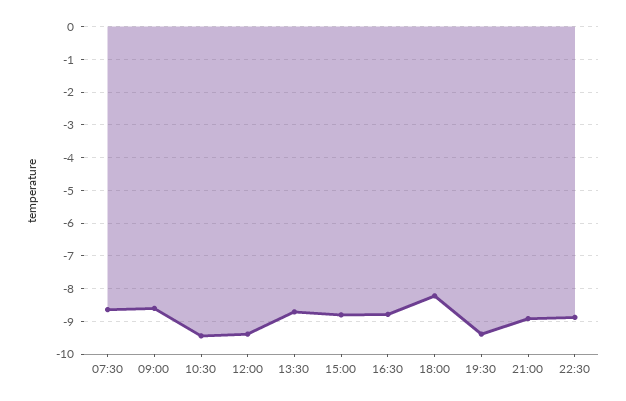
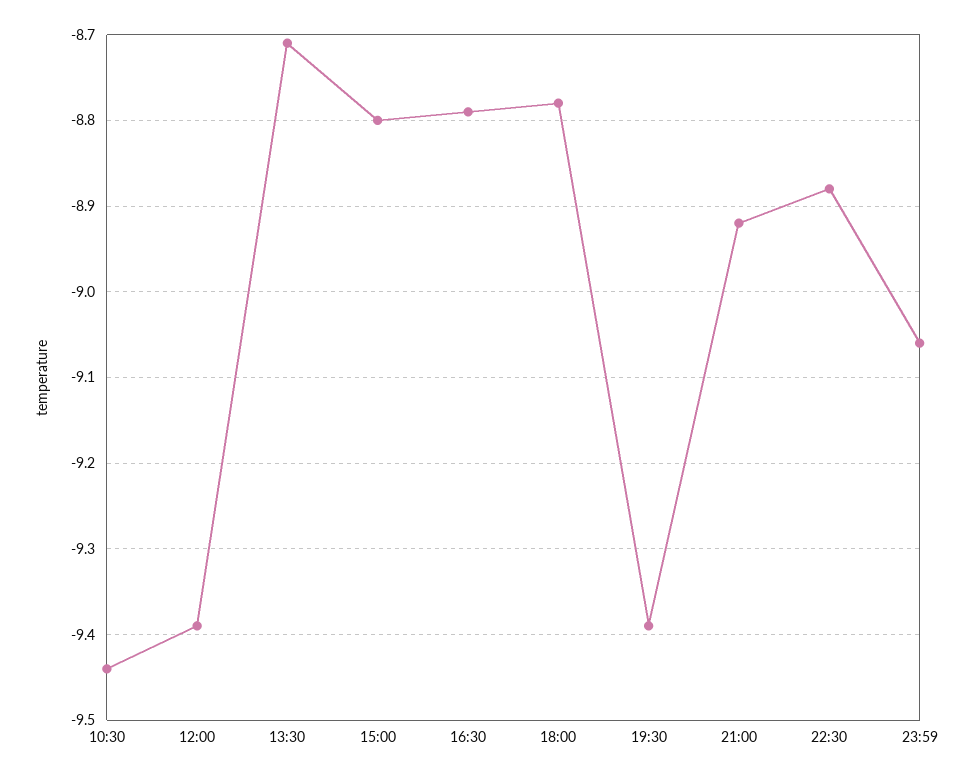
07:30: -8.6 -> none
09:00: -8.6 -> none
18:00: -8.2 -> -8.78
23:59: none -> -9.06

